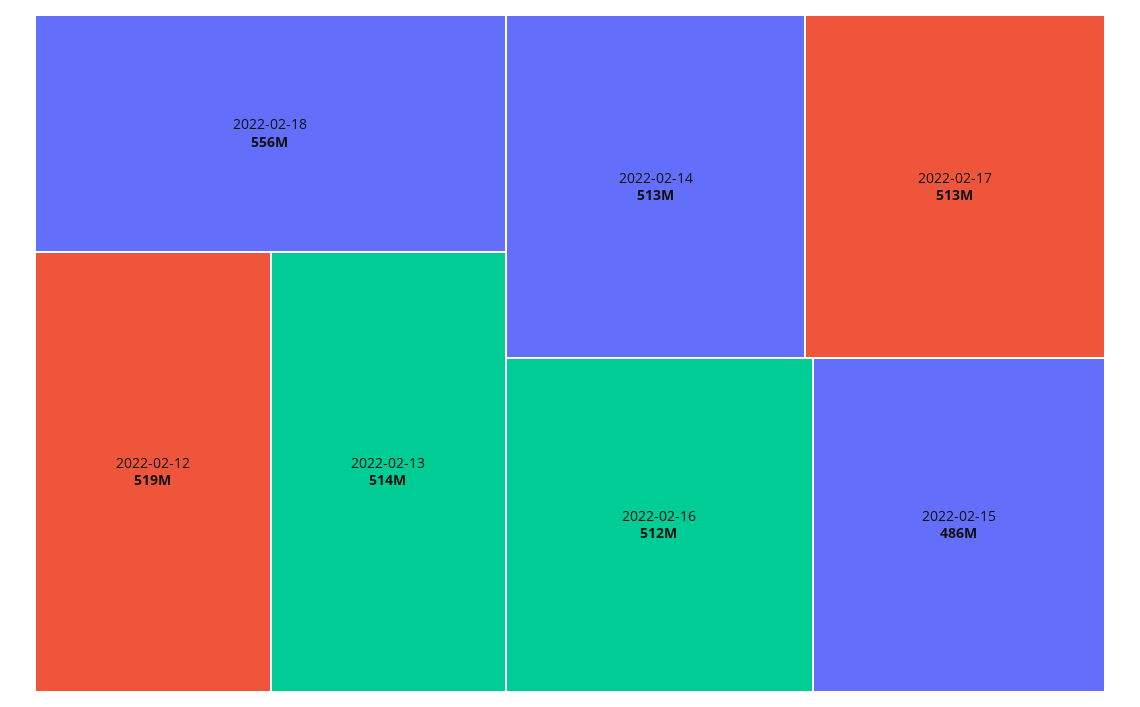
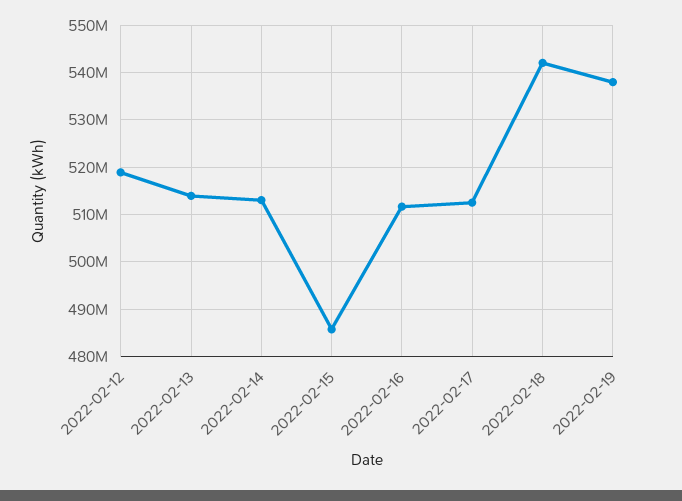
2022-02-18: 556000000 -> 542000000
2022-02-19: none -> 538000000

